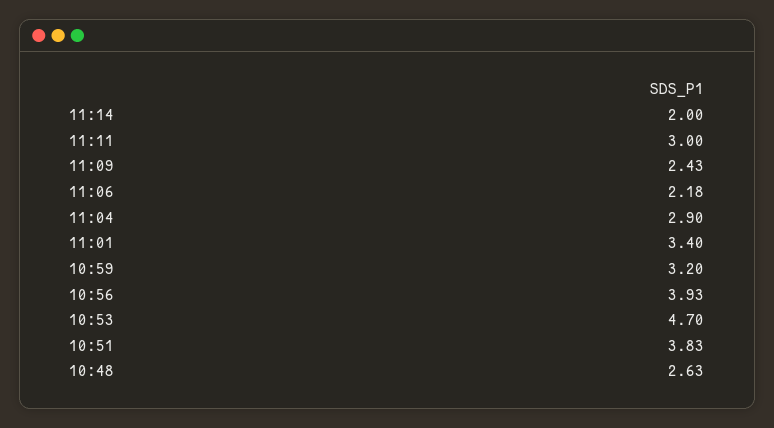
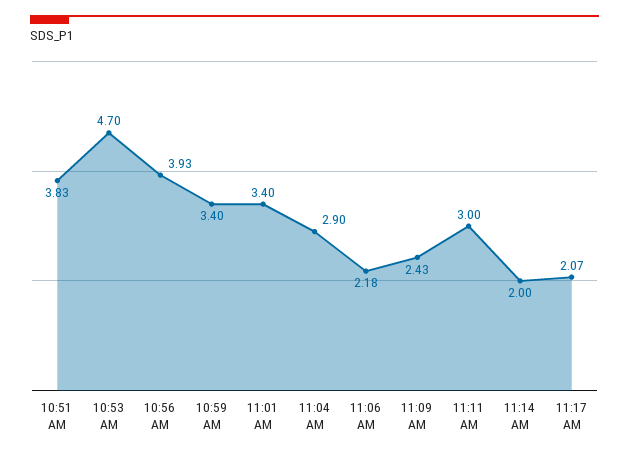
10:59: 3.2 -> 3.4
10:48: 2.63 -> none
11:17 AM: none -> 2.07

